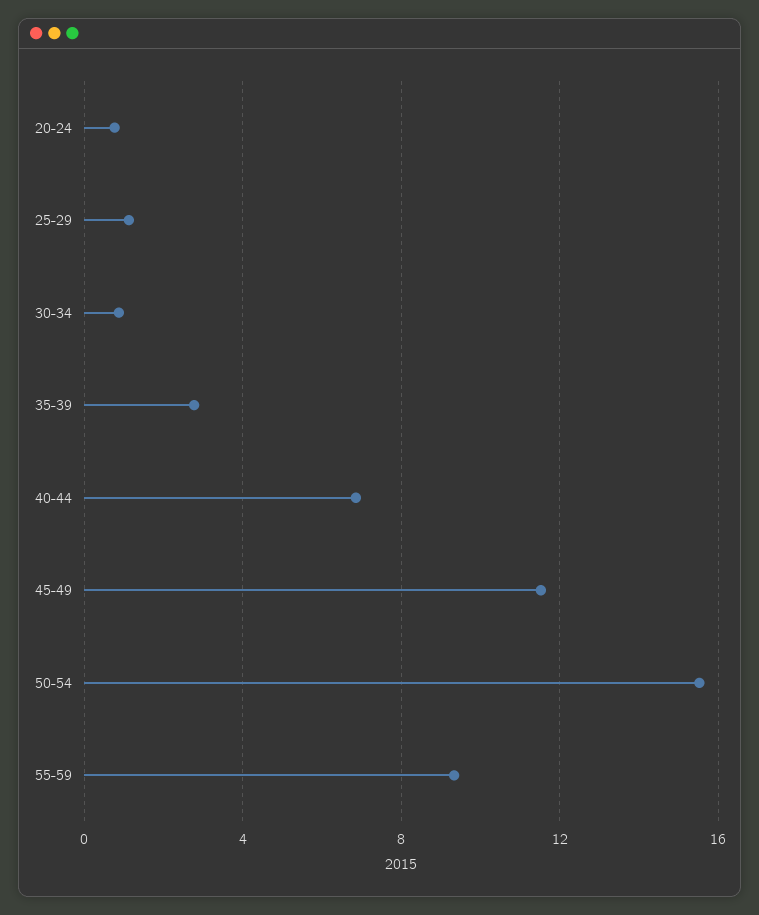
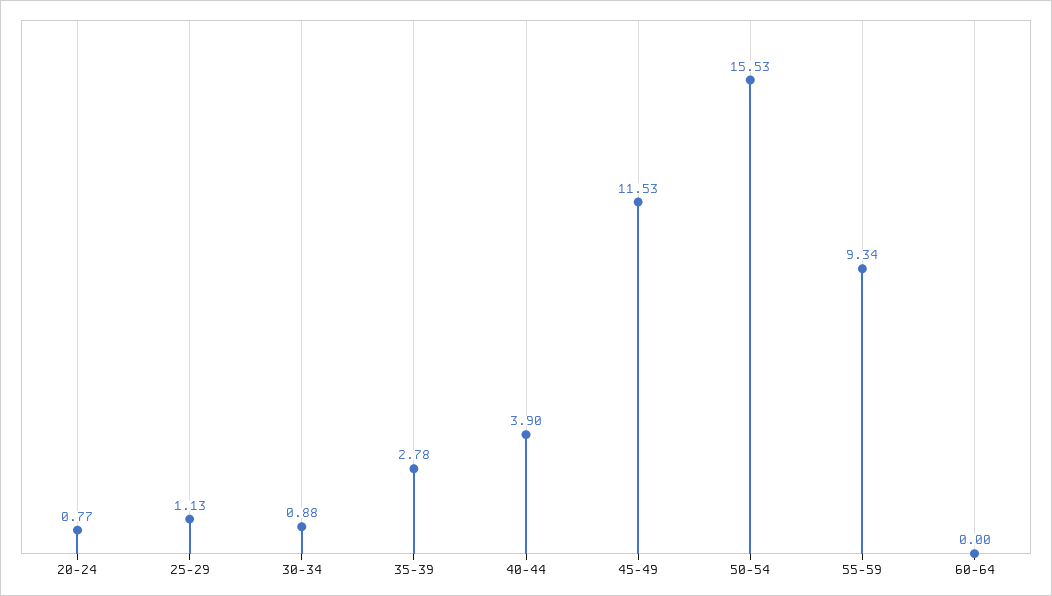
40-44: 7 -> 3.9
60-64: none -> 0

